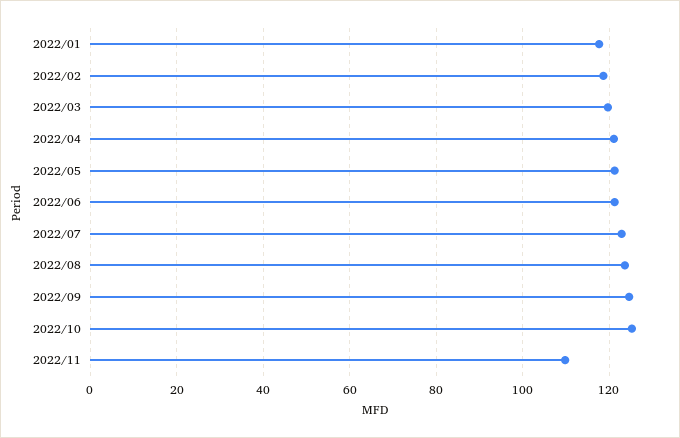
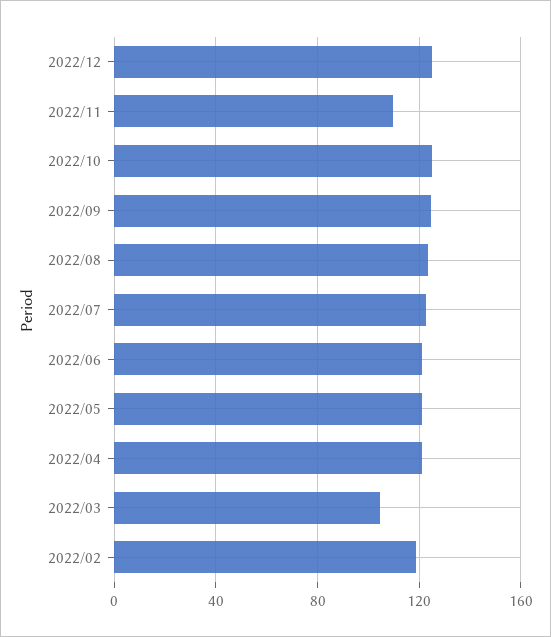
2022/01: 118 -> none
2022/03: 120 -> 105
2022/12: none -> 125

